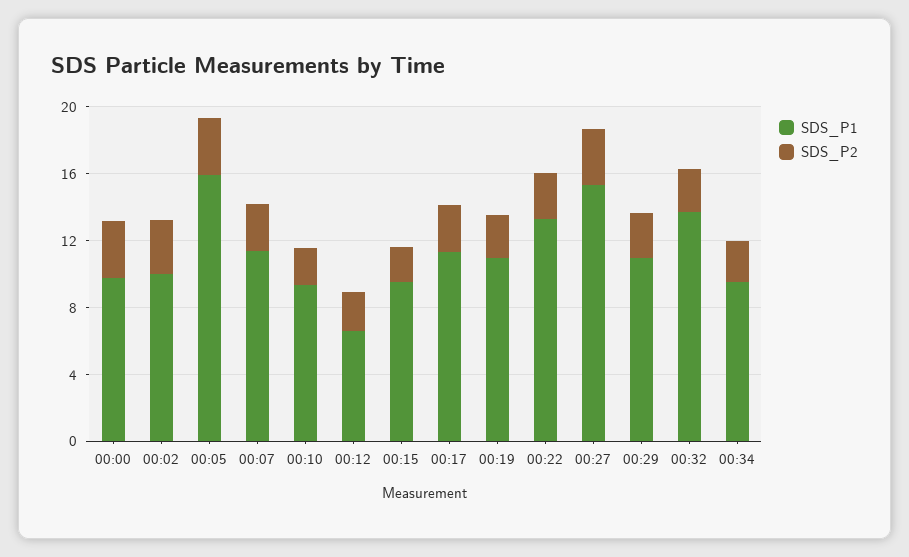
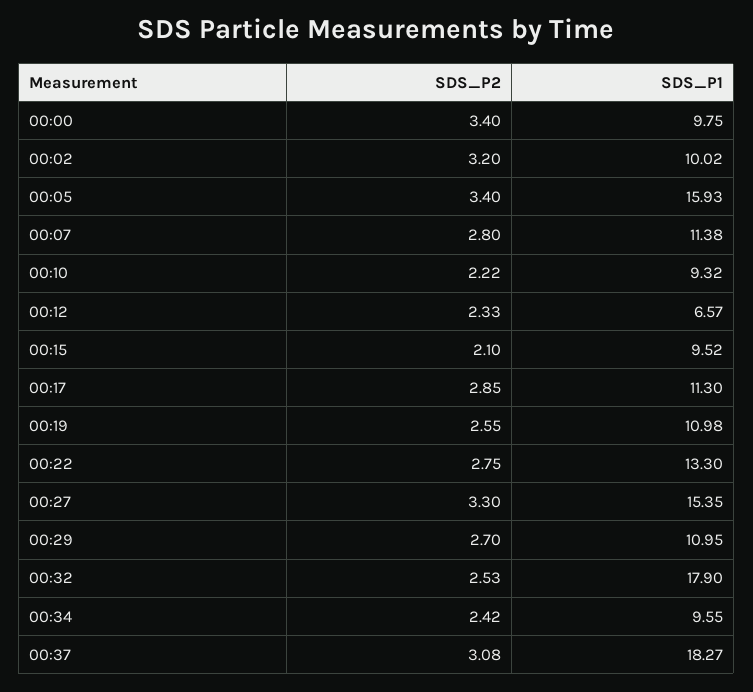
SDS_P1, 00:32: 14 -> 17.9
SDS_P2, 00:37: none -> 3.08
SDS_P1, 00:37: none -> 18.27

